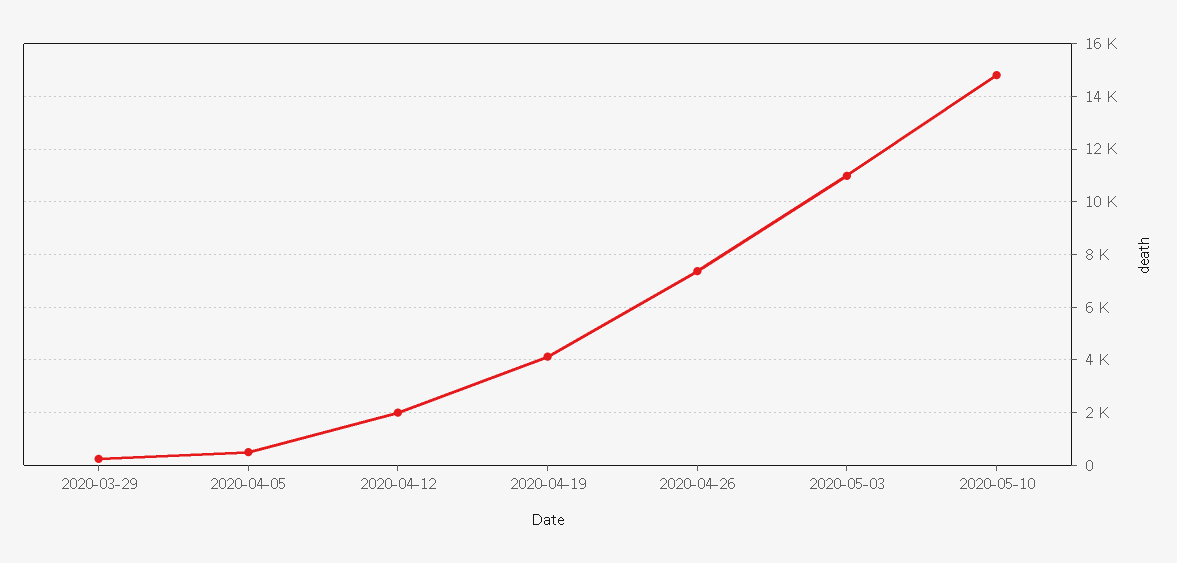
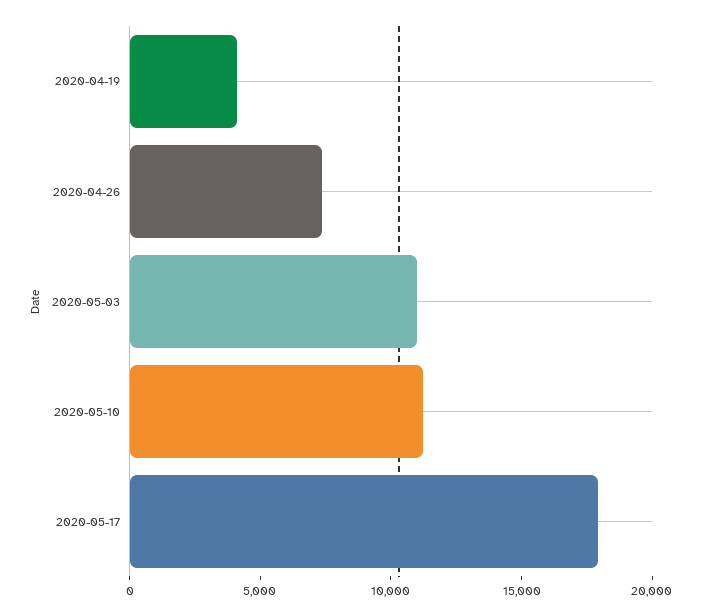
2020-03-29: 250 -> none
2020-04-05: 500 -> none
2020-04-12: 2000 -> none
2020-05-10: 14750 -> 11000
2020-05-17: none -> 18000

